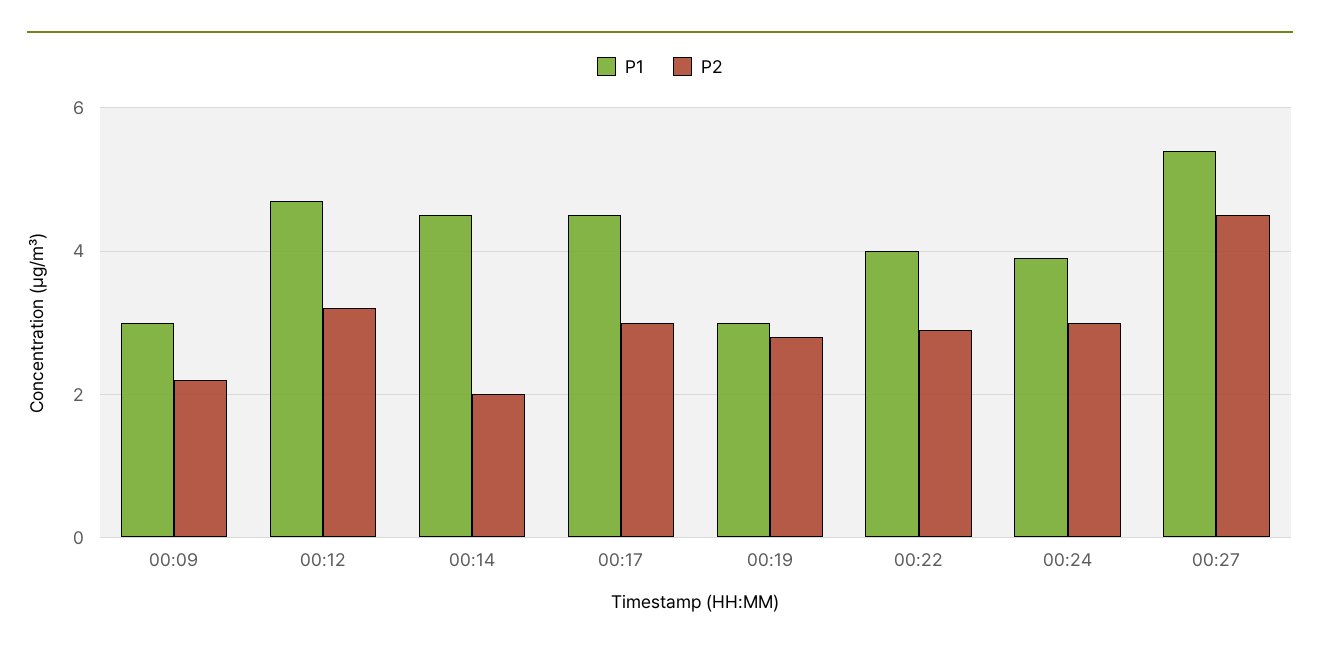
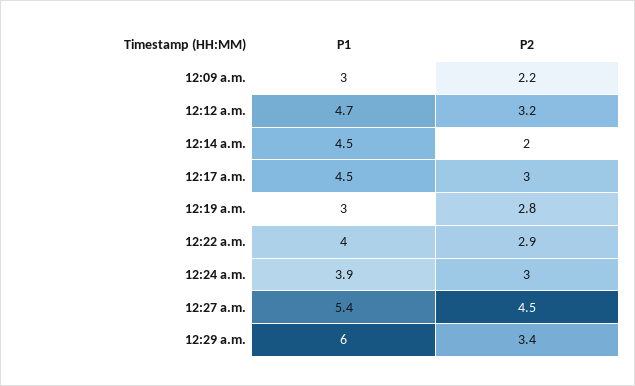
P1, 12:29 a.m.: none -> 6
P2, 12:29 a.m.: none -> 3.4

